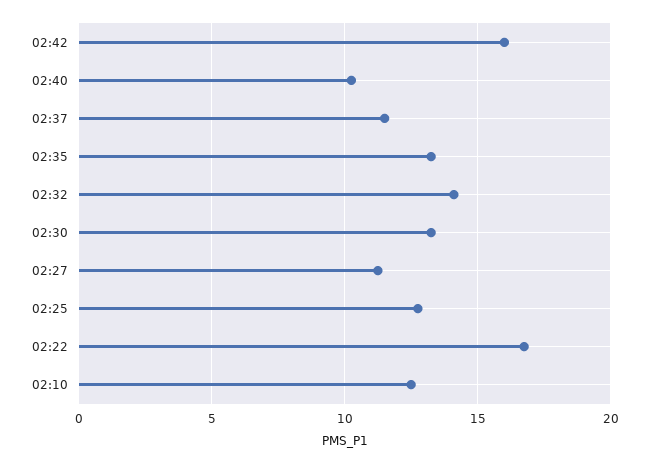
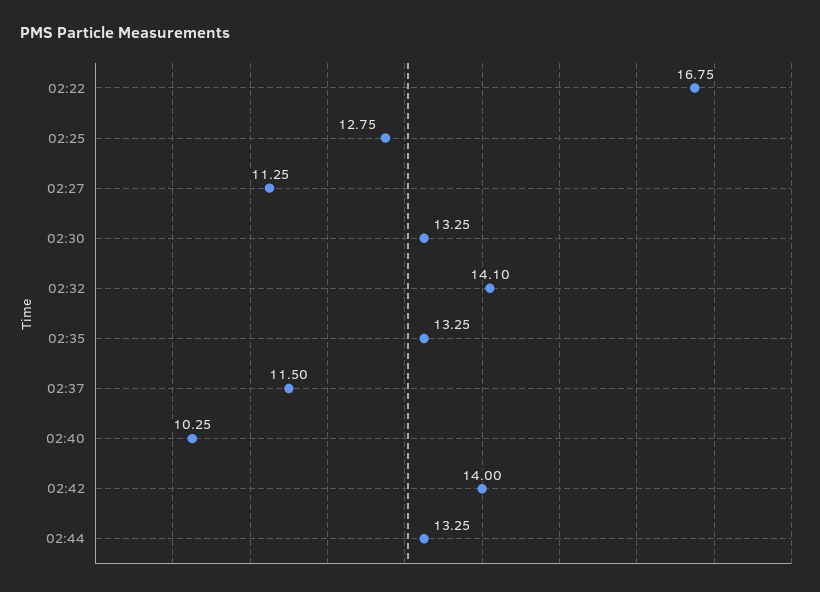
02:42: 16 -> 14
02:10: 12.5 -> none
02:44: none -> 13.25

